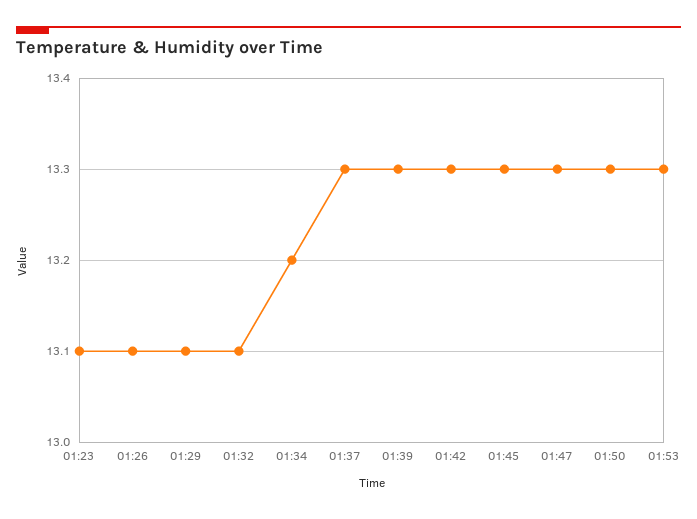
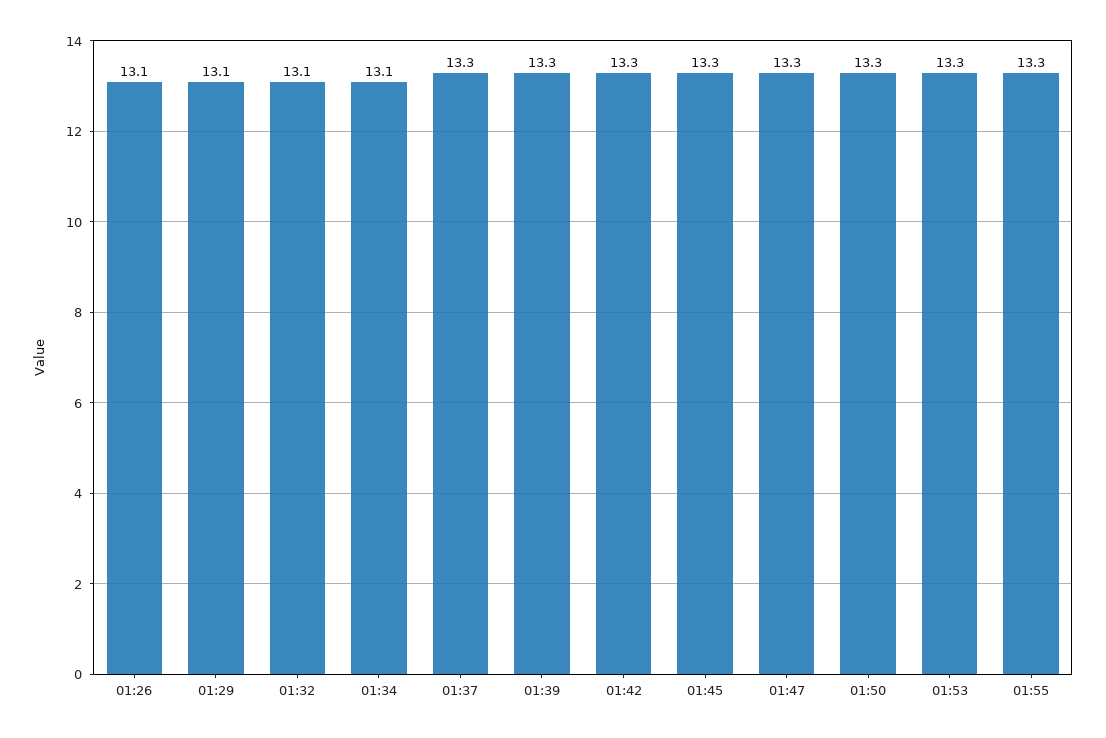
01:23: 13.1 -> none
01:34: 13.2 -> 13.1
01:55: none -> 13.3

